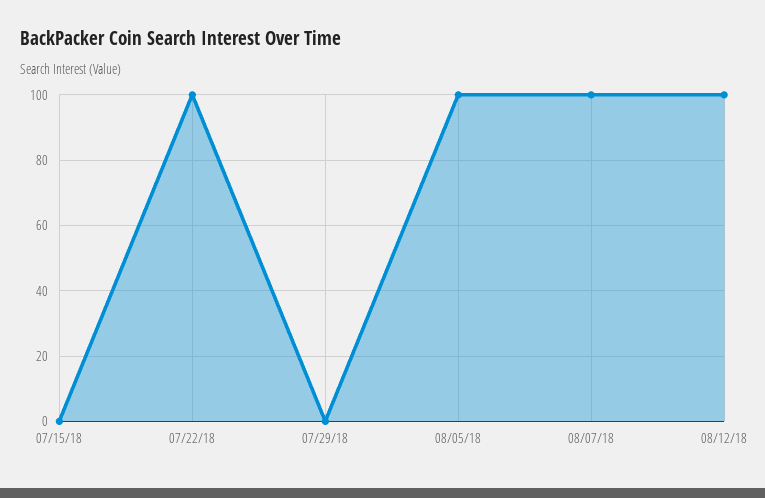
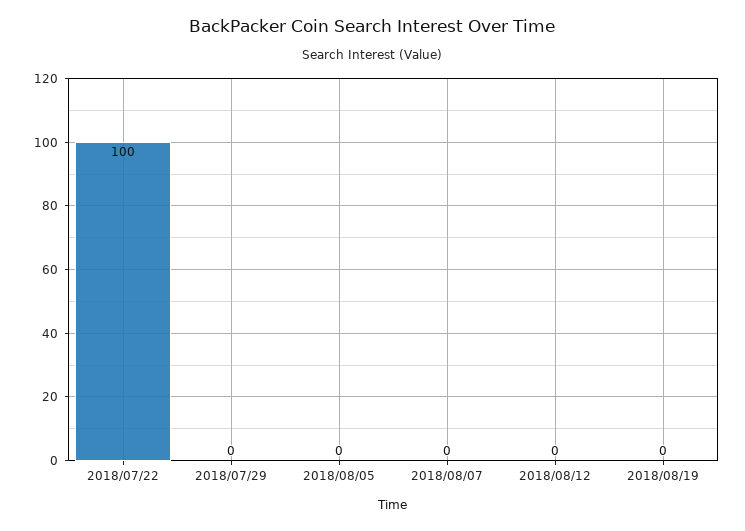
07/15/18: 0 -> none
08/05/18: 100 -> 0
08/07/18: 100 -> 0
08/12/18: 100 -> 0
2018/08/19: none -> 0

